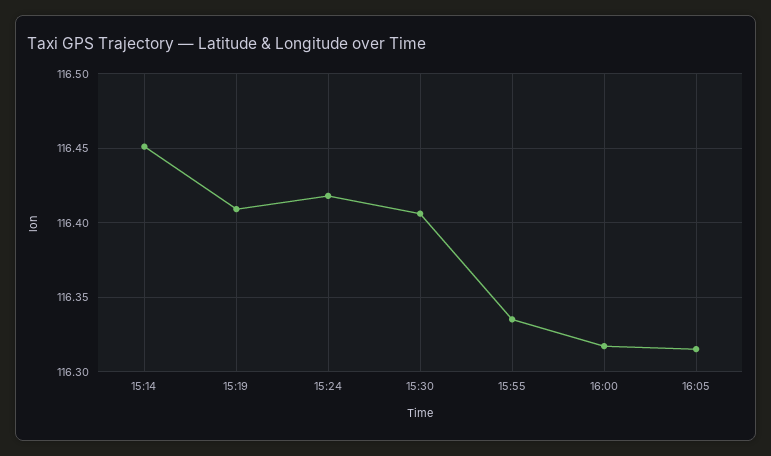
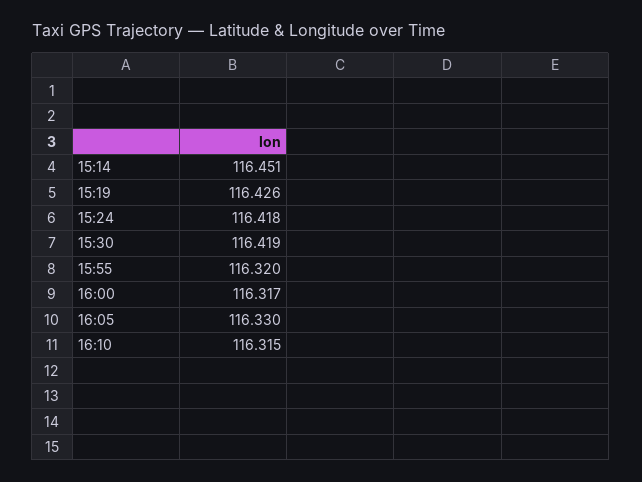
15:19: 116.41 -> 116.426
15:30: 116.405 -> 116.419
15:55: 116.335 -> 116.32
16:05: 116.315 -> 116.33
16:10: none -> 116.315

